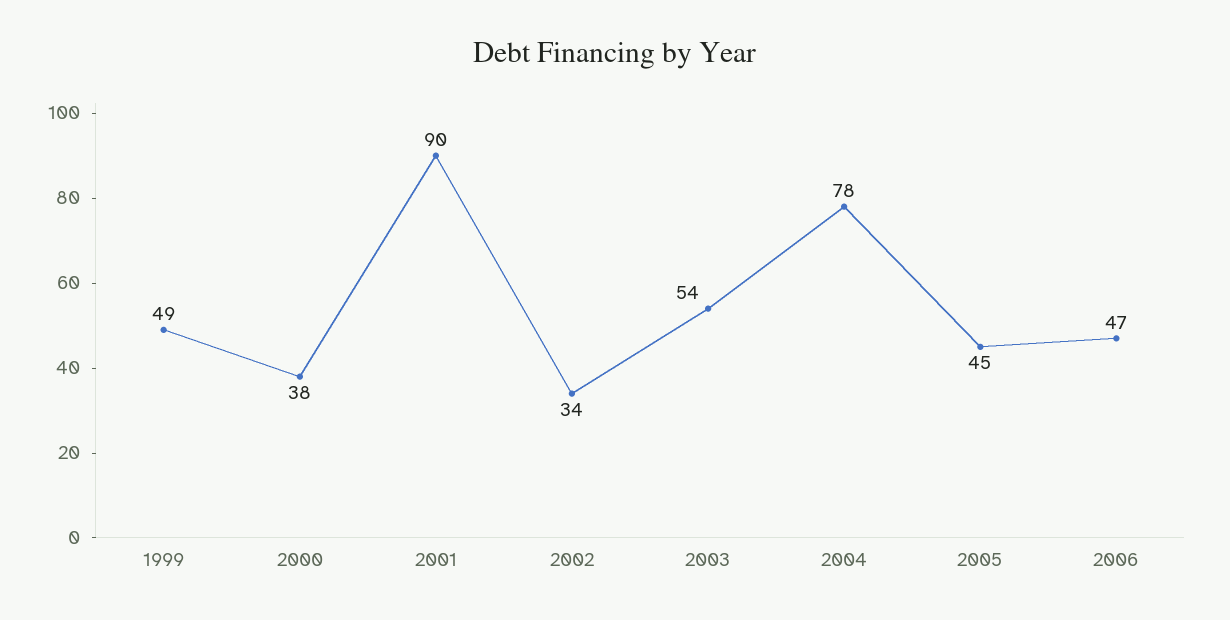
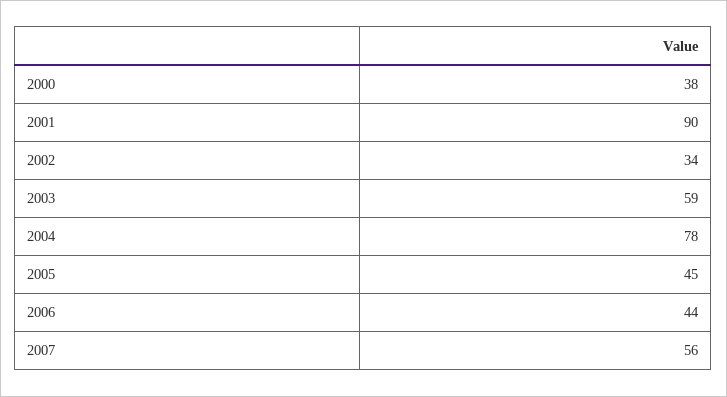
1999: 49 -> none
2003: 54 -> 59
2006: 47 -> 44
2007: none -> 56

